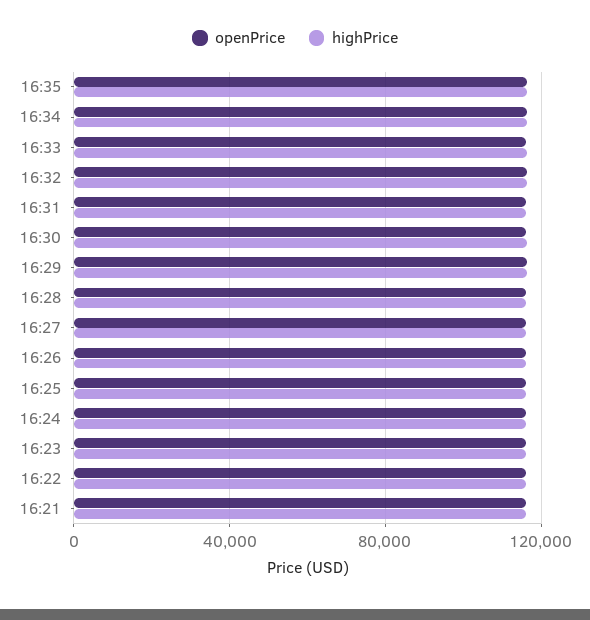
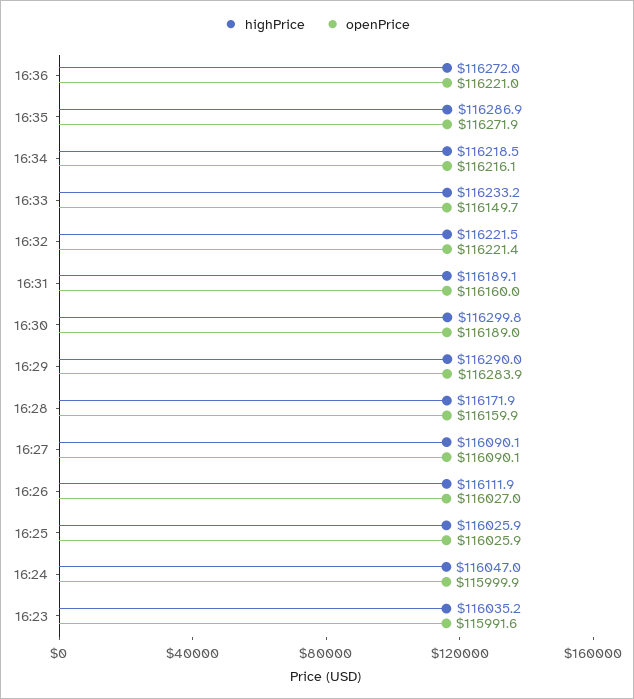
openPrice, 16:22: 115000 -> none
highPrice, 16:22: 115000 -> none
openPrice, 16:21: 115000 -> none
highPrice, 16:21: 115000 -> none
highPrice, 16:36: none -> 116272
openPrice, 16:36: none -> 116221

